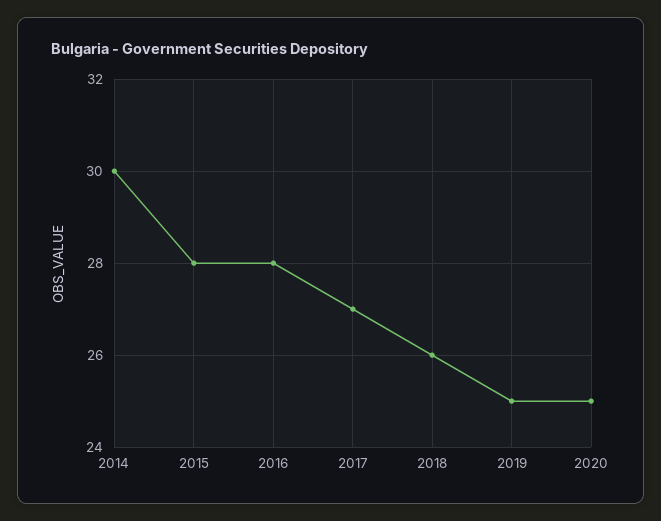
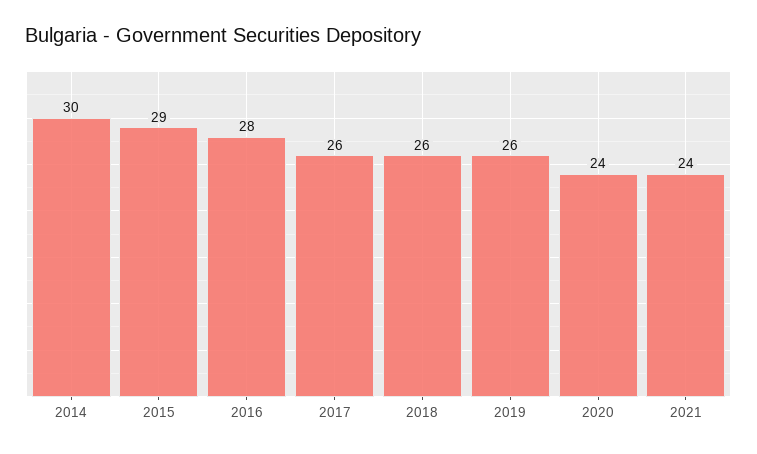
2015: 28 -> 29
2017: 27 -> 26
2019: 25 -> 26
2020: 25 -> 24
2021: none -> 24

